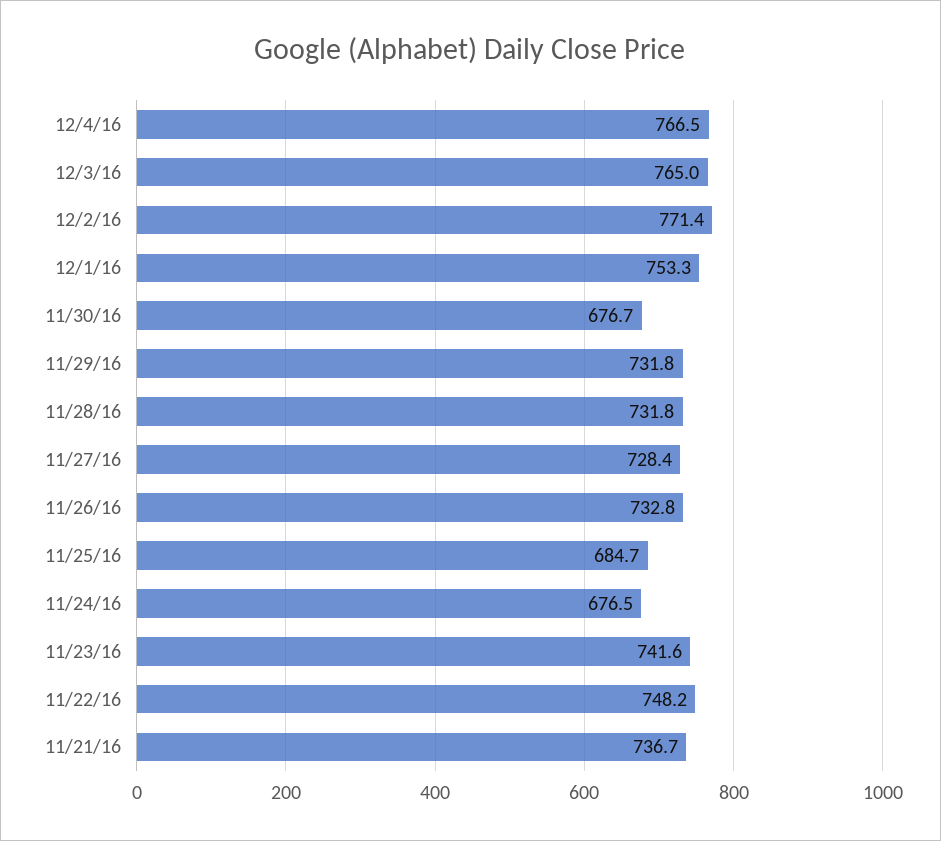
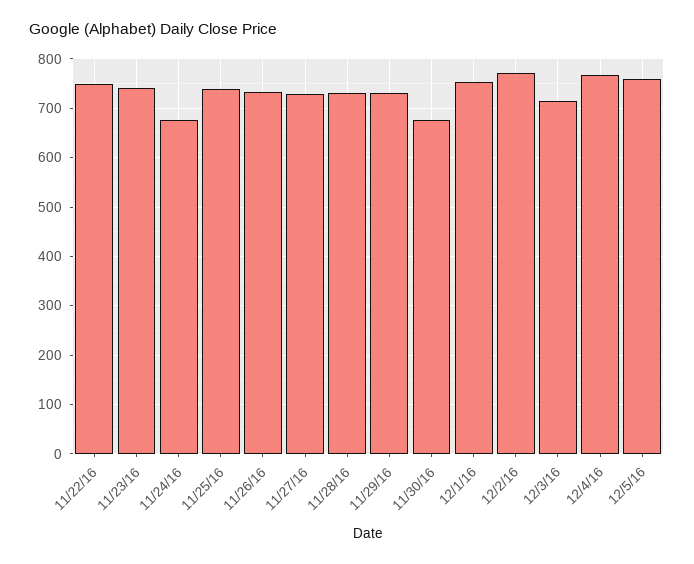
12/3/16: 765 -> 720
11/25/16: 684.7 -> 740
11/21/16: 736.7 -> none
12/5/16: none -> 760

